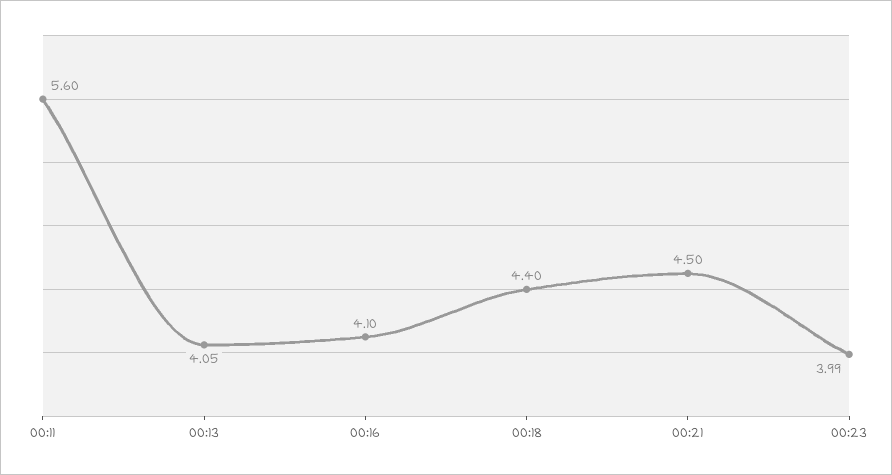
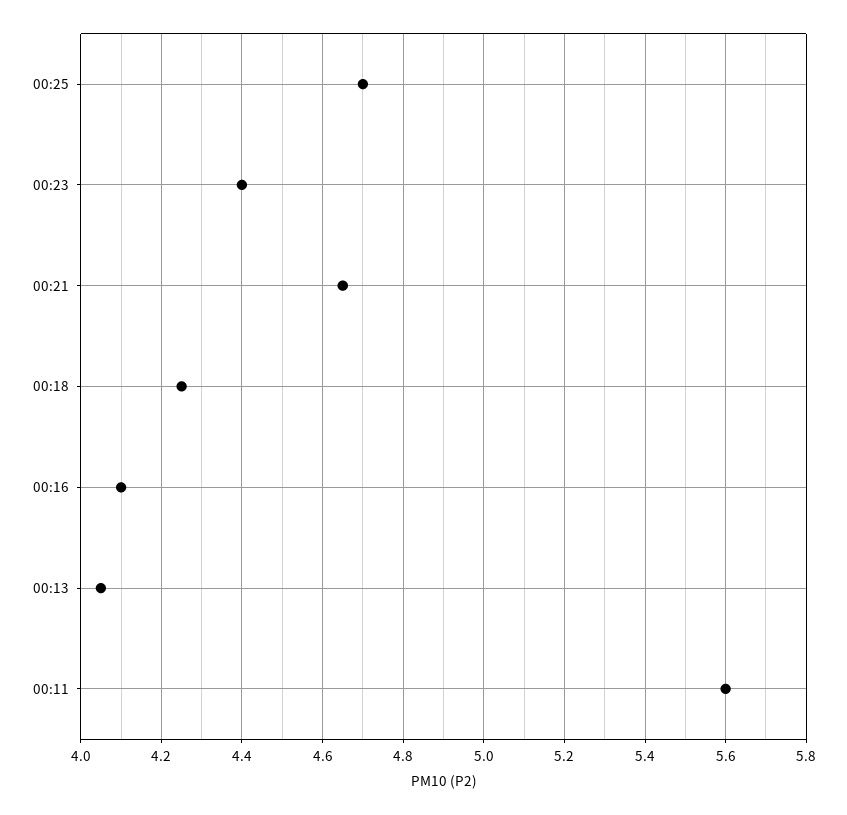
00:18: 4.4 -> 4.25
00:21: 4.5 -> 4.65
00:23: 3.99 -> 4.4
00:25: none -> 4.7

